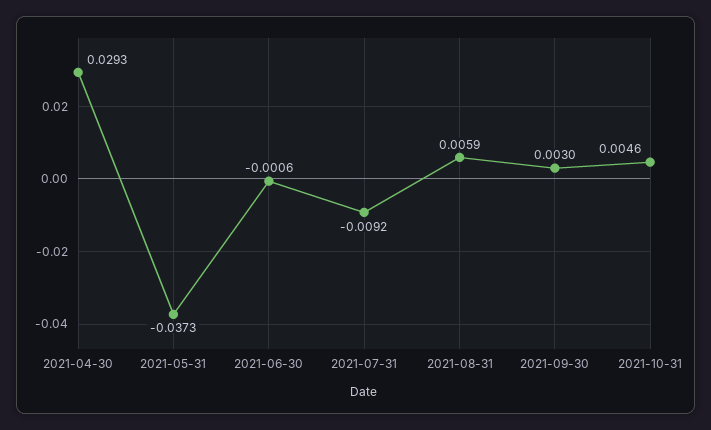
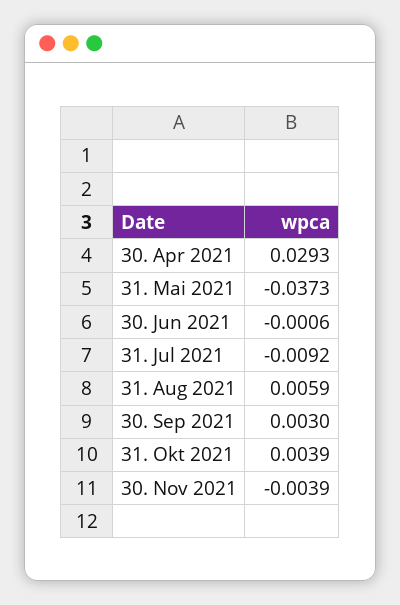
2021-10-31: 0.0046 -> 0.0039
30. Nov 2021: none -> -0.0039

